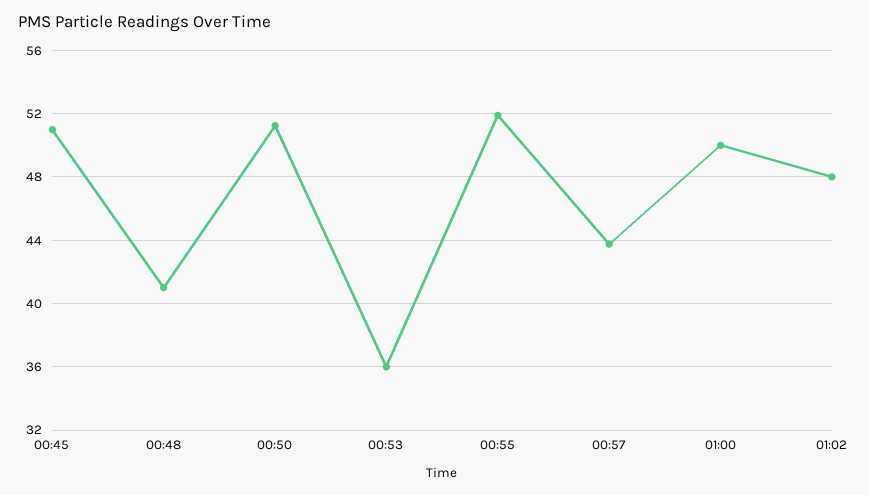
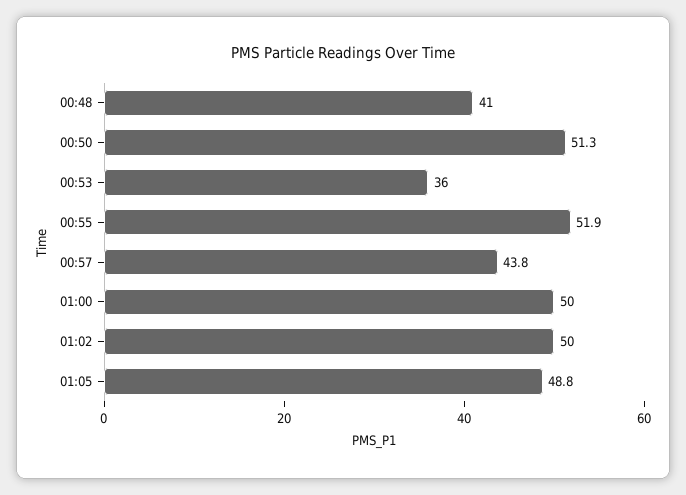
00:45: 51 -> none
01:02: 48 -> 50
01:05: none -> 48.8

